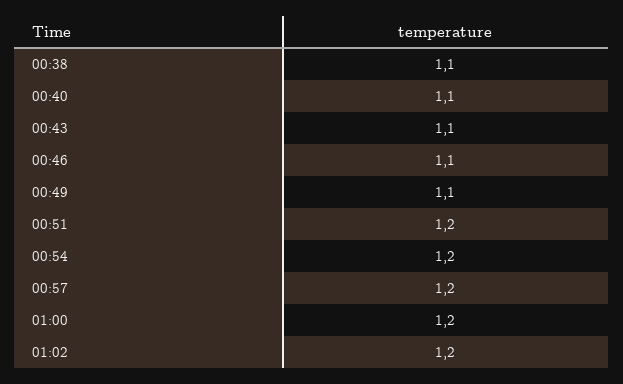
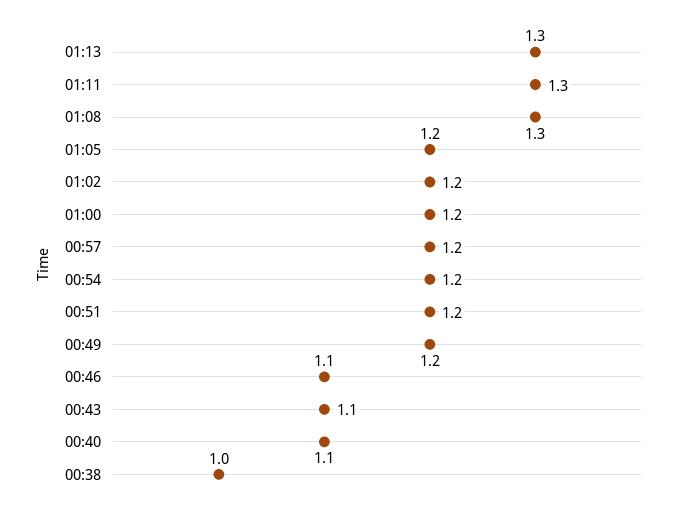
00:38: 1.1 -> 1
00:49: 1.1 -> 1.2
01:13: none -> 1.3
01:11: none -> 1.3
01:08: none -> 1.3
01:05: none -> 1.2

